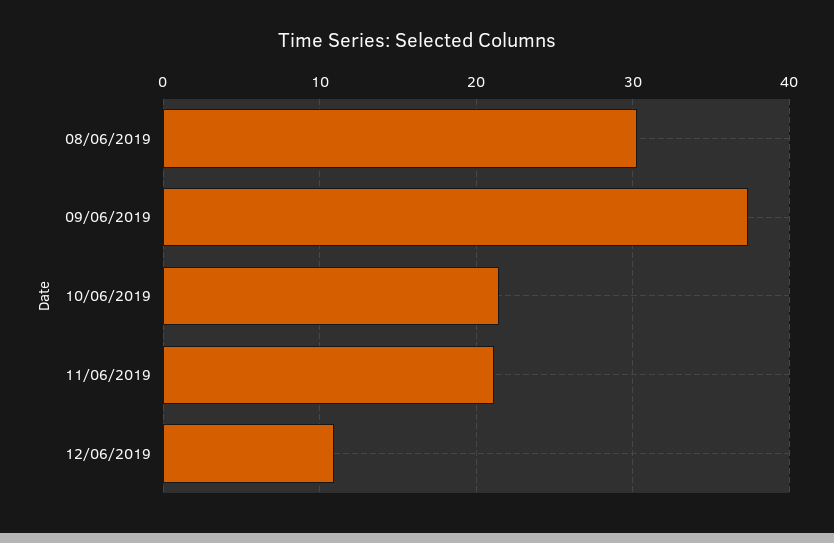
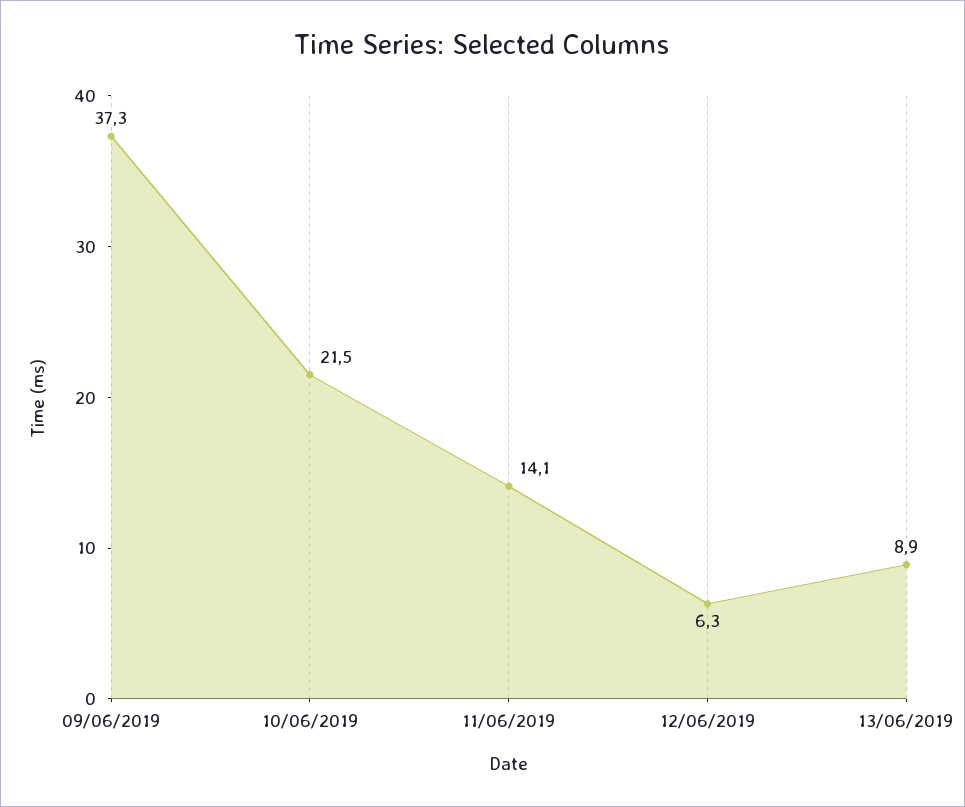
08/06/2019: 30 -> none
11/06/2019: 21 -> 14.1
12/06/2019: 11 -> 6.3
13/06/2019: none -> 8.9

